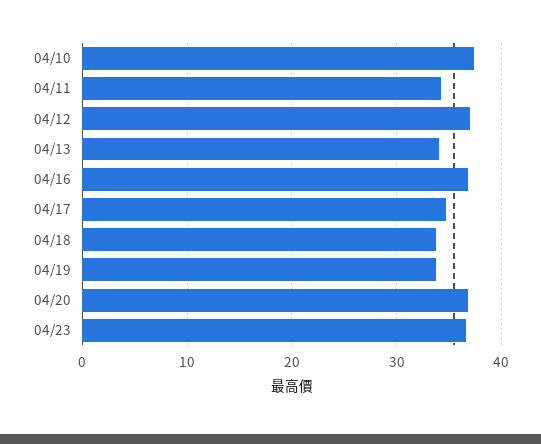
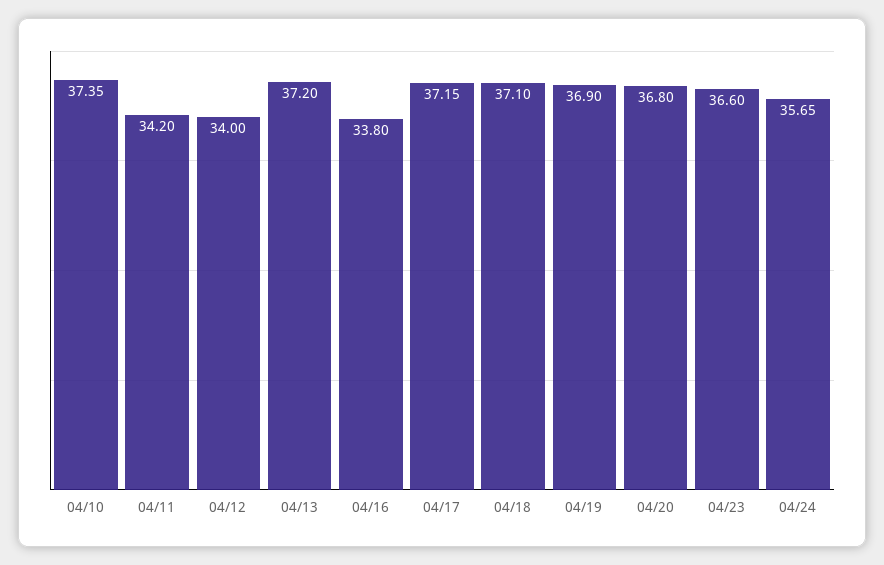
04/12: 37 -> 34
04/13: 34 -> 37.2
04/16: 37 -> 33.8
04/17: 35 -> 37.15
04/18: 34 -> 37.1
04/19: 34 -> 36.9
04/24: none -> 35.65

